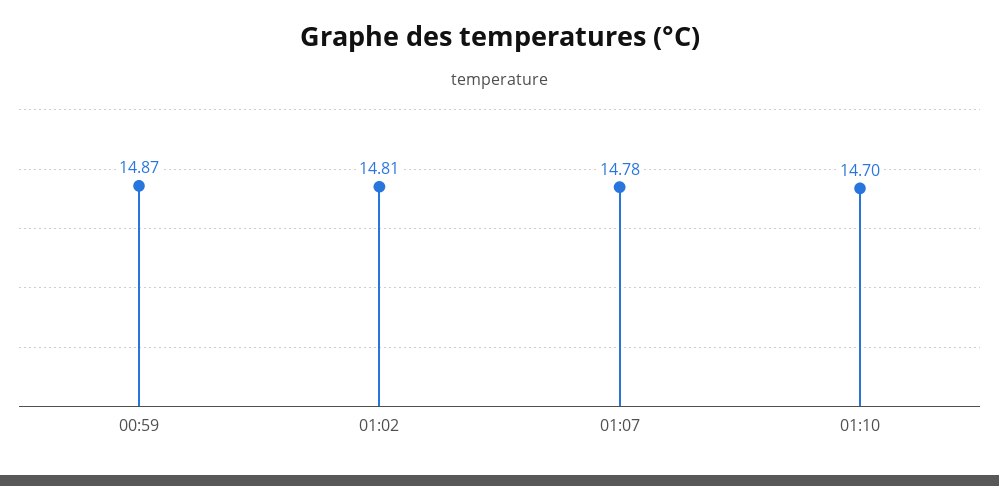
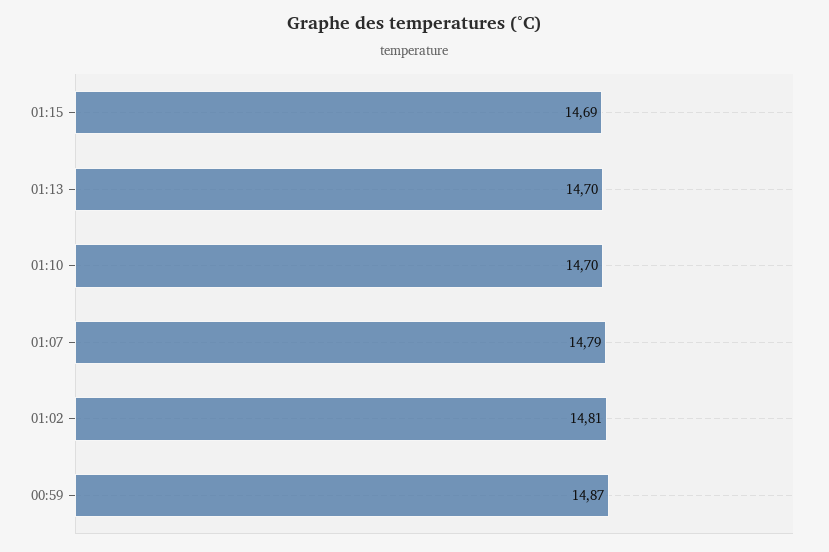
01:07: 14.78 -> 14.79
01:15: none -> 14.69
01:13: none -> 14.7

